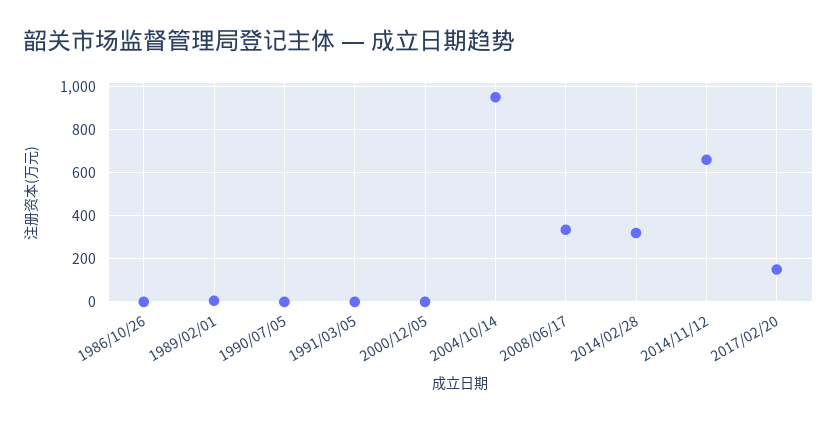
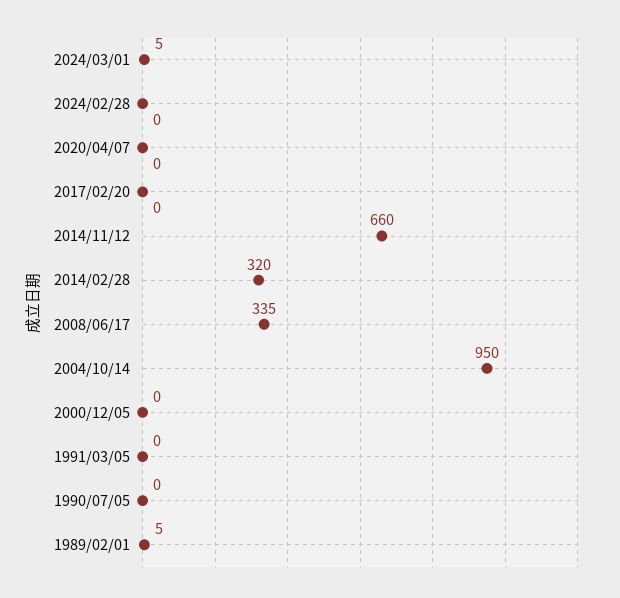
1986/10/26: 0 -> none
2017/02/20: 150 -> 0
2024/03/01: none -> 5
2024/02/28: none -> 0
2020/04/07: none -> 0

